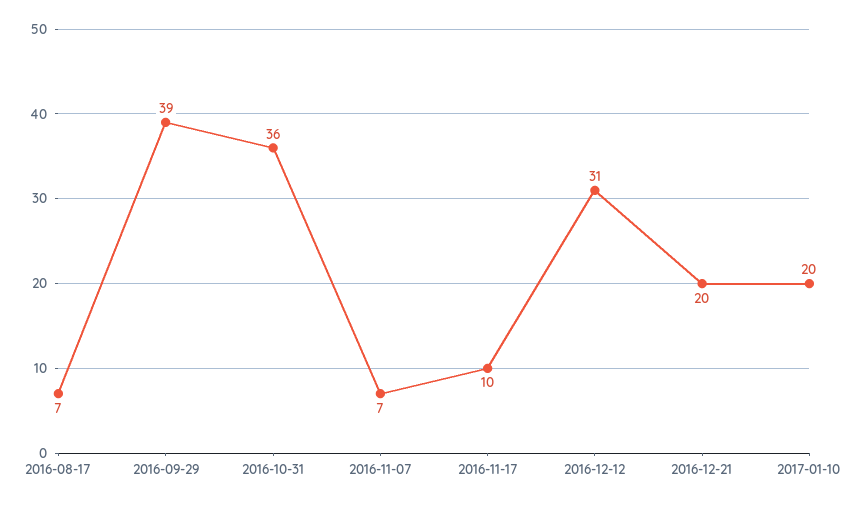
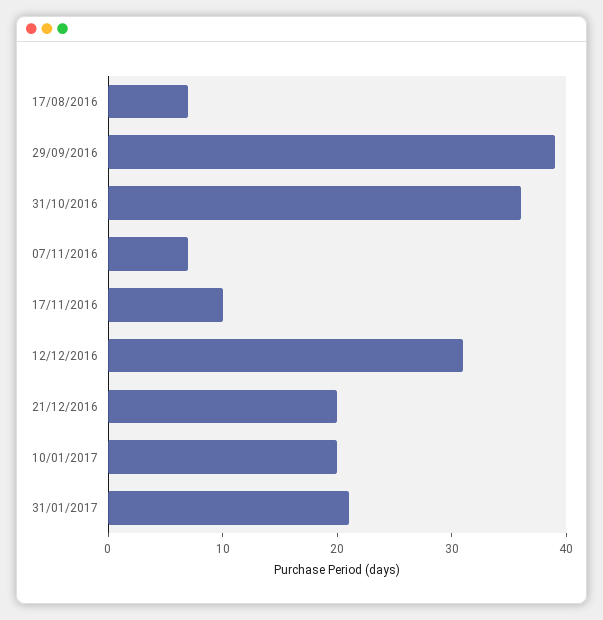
31/01/2017: none -> 21

